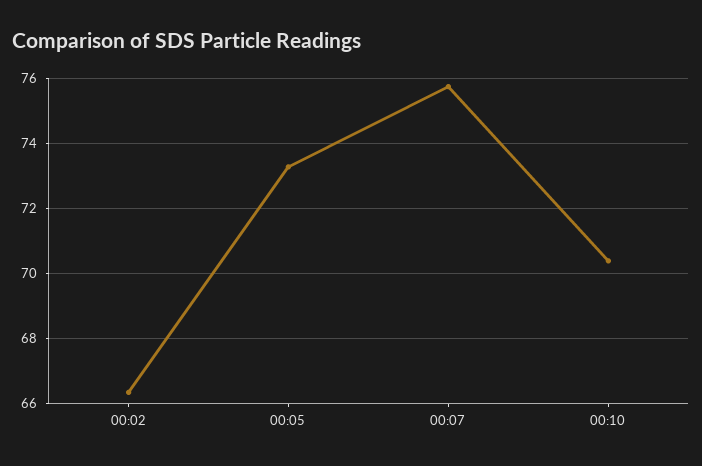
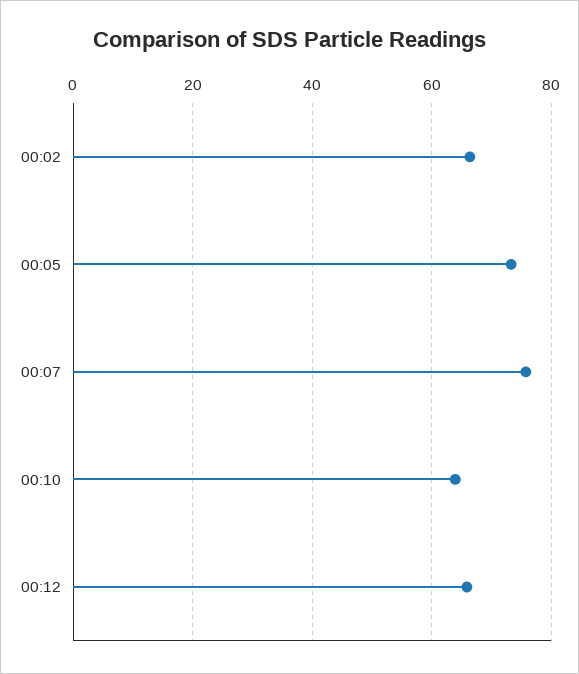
00:10: 70.4 -> 64
00:12: none -> 66

